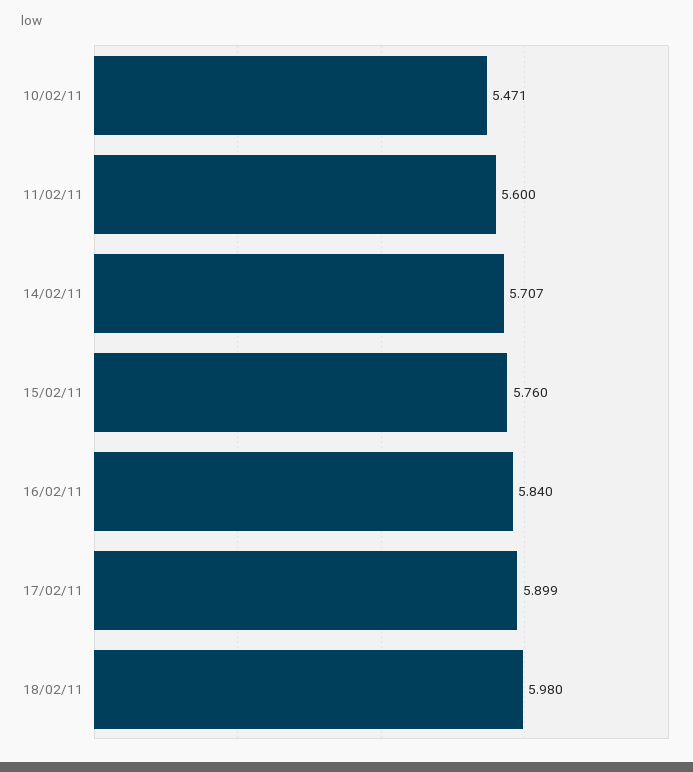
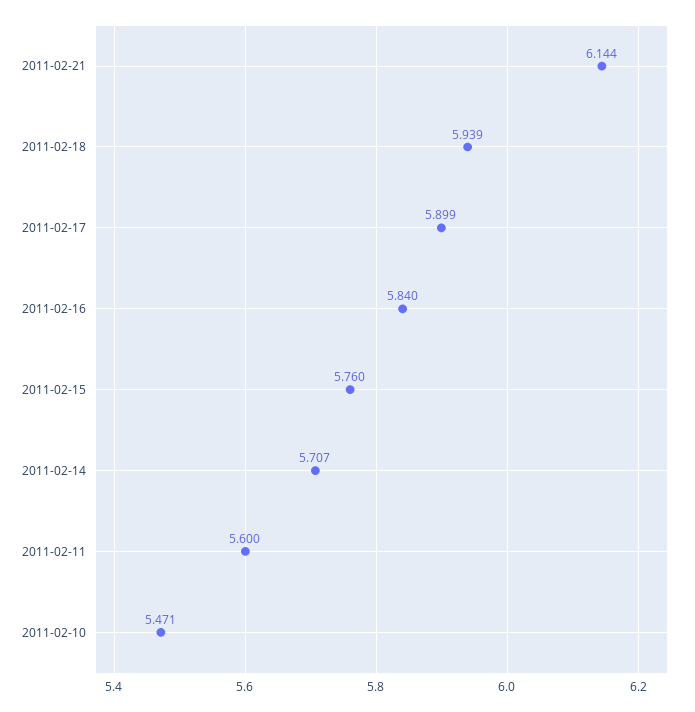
18/02/11: 5.98 -> 5.939
2011-02-21: none -> 6.144

